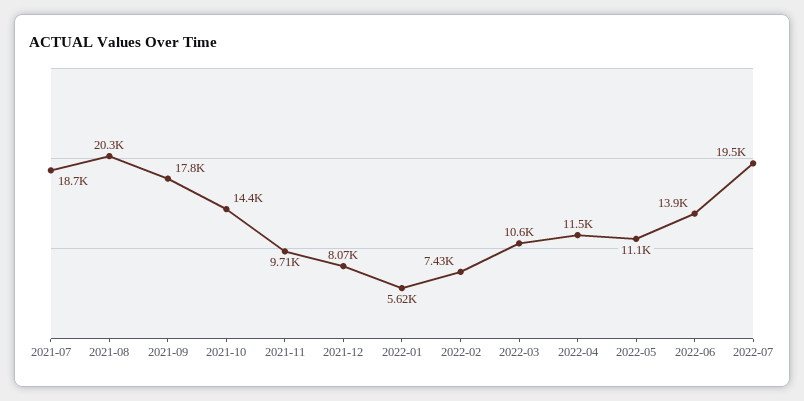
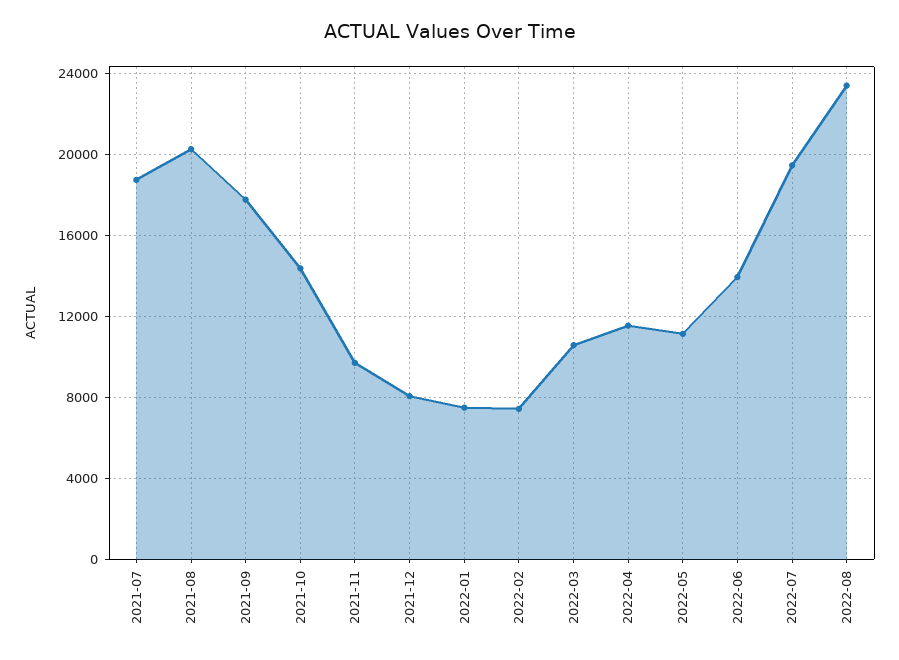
2022-01: 5620 -> 7500
2022-08: none -> 23500

